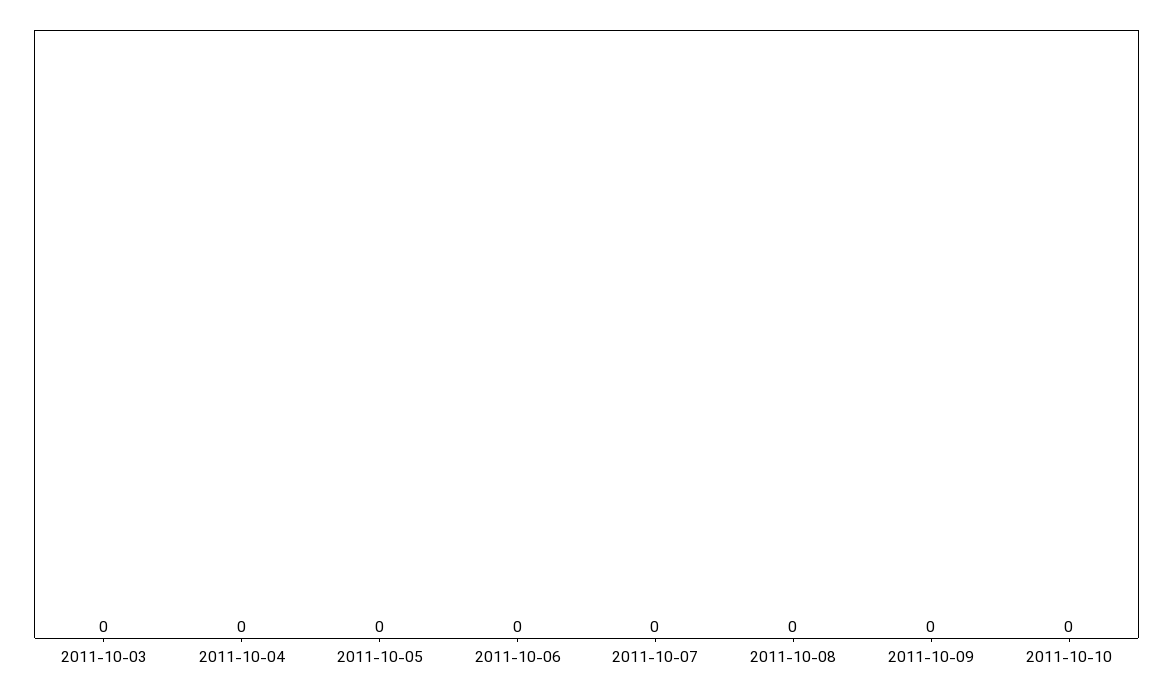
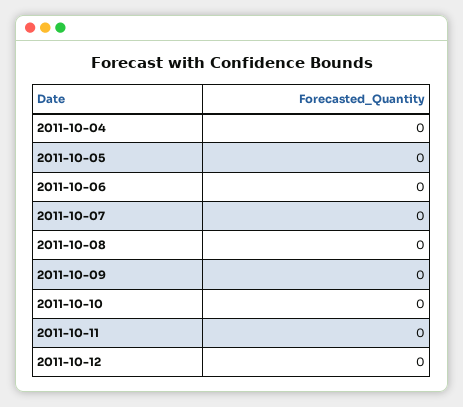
2011-10-03: 0 -> none
2011-10-11: none -> 0
2011-10-12: none -> 0

